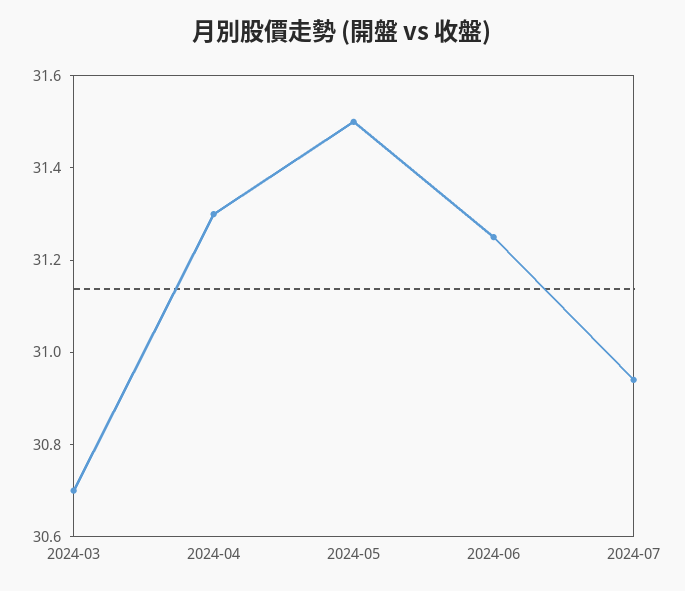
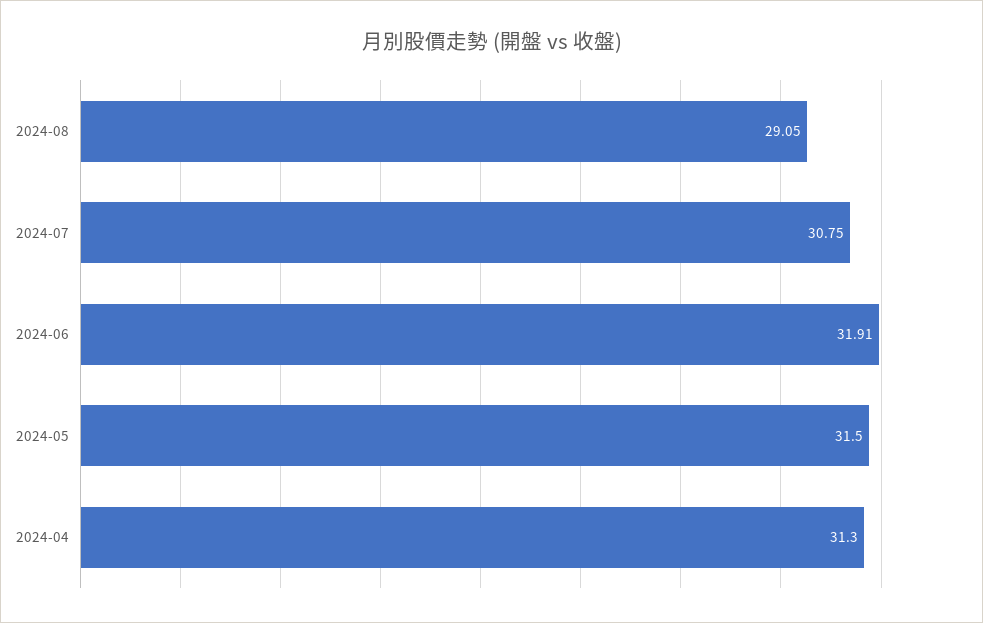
2024-03: 30.7 -> none
2024-06: 31.25 -> 31.91
2024-07: 30.95 -> 30.75
2024-08: none -> 29.05

